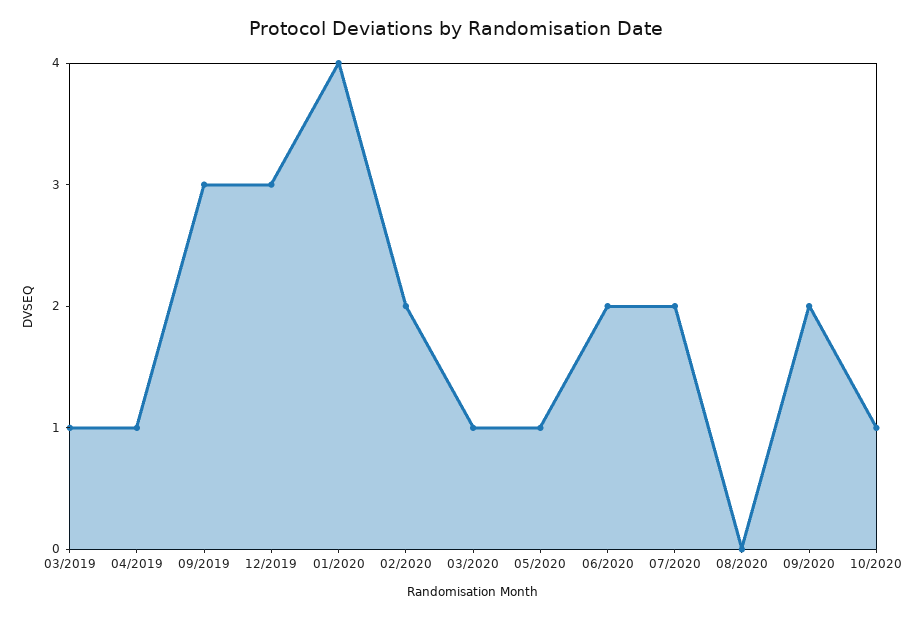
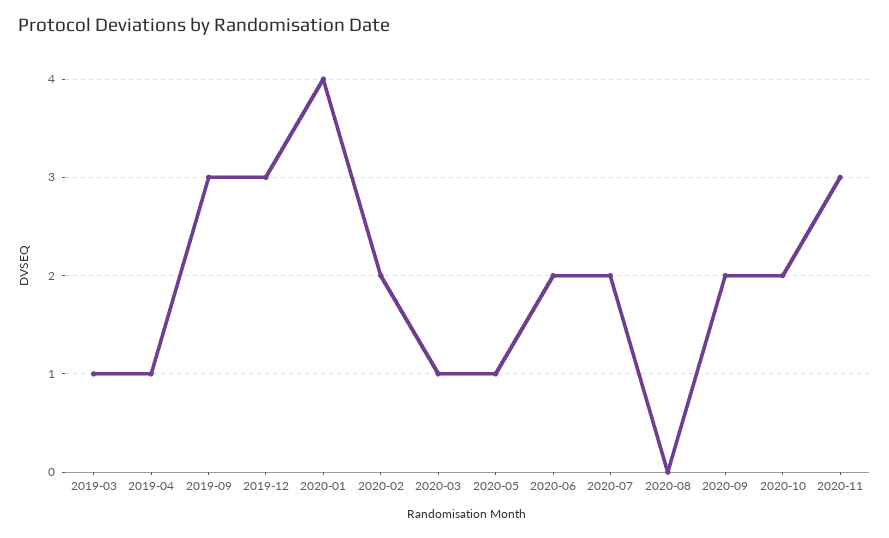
10/2020: 1 -> 2
2020-11: none -> 3

